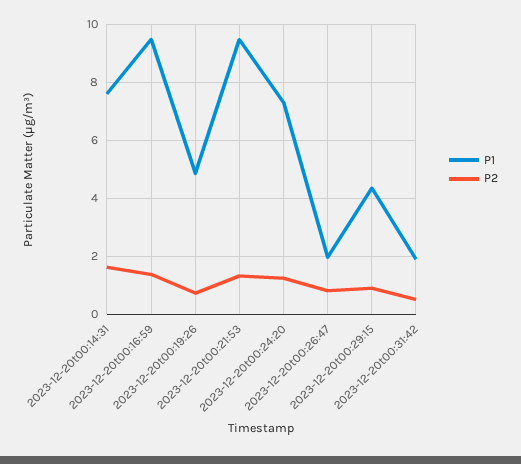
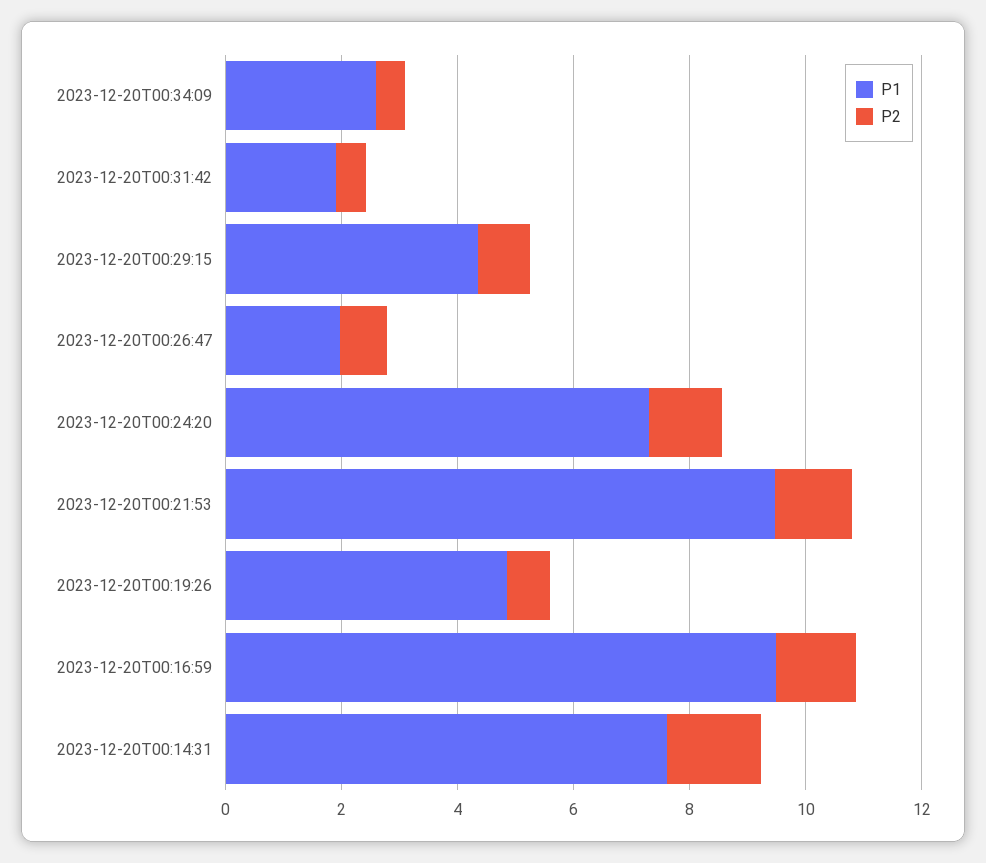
P1, 2023-12-20T00:34:09: none -> 2.5
P2, 2023-12-20T00:34:09: none -> 0.5

